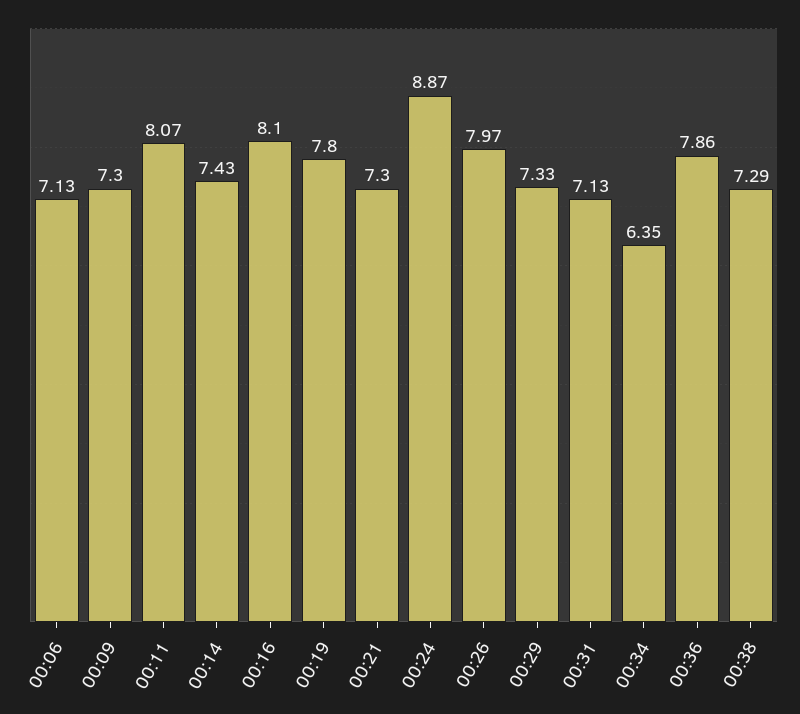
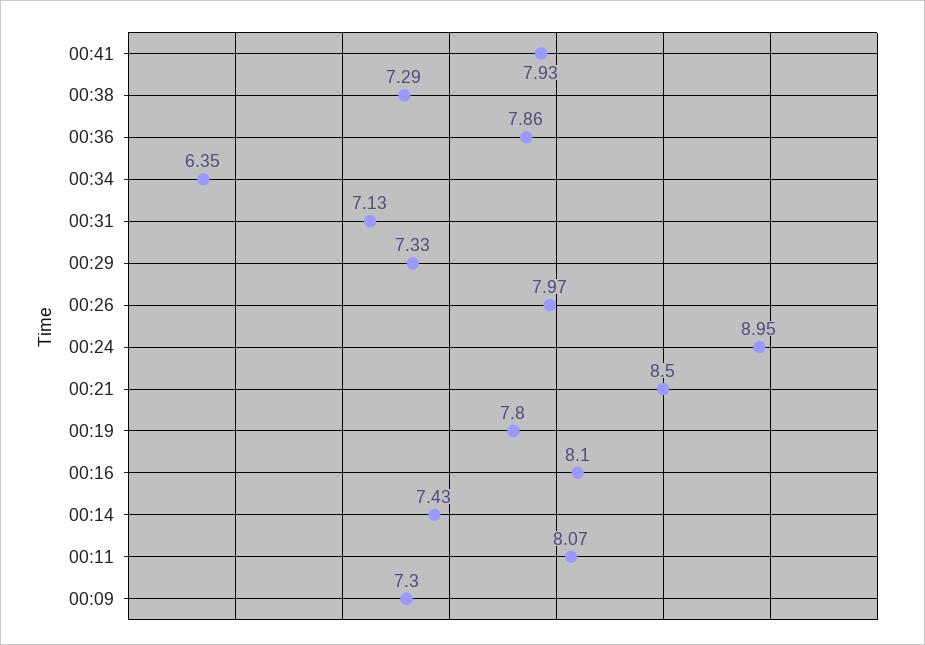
00:06: 7.13 -> none
00:21: 7.3 -> 8.5
00:24: 8.87 -> 8.95
00:41: none -> 7.93

